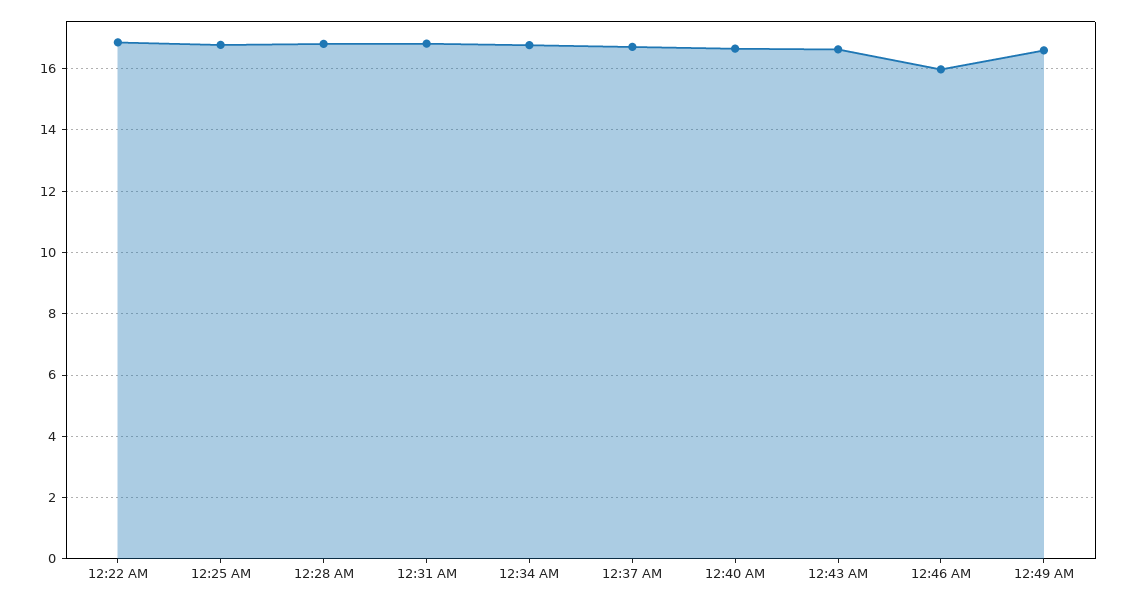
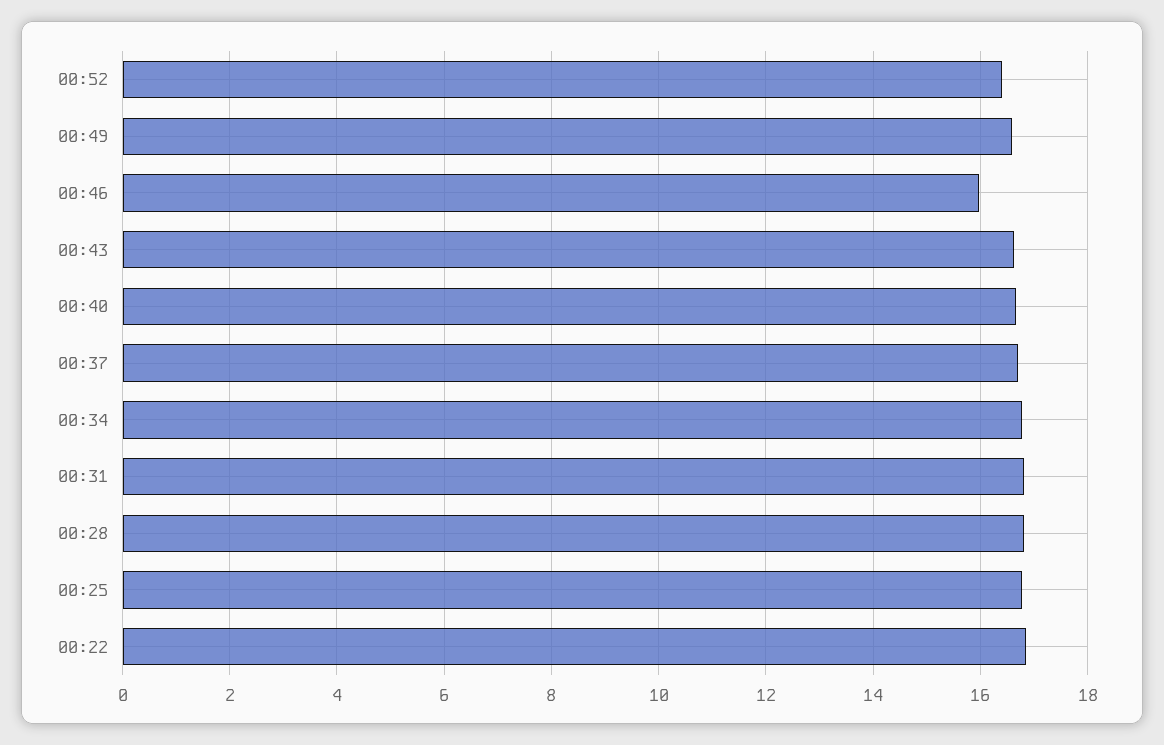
00:52: none -> 16.4

